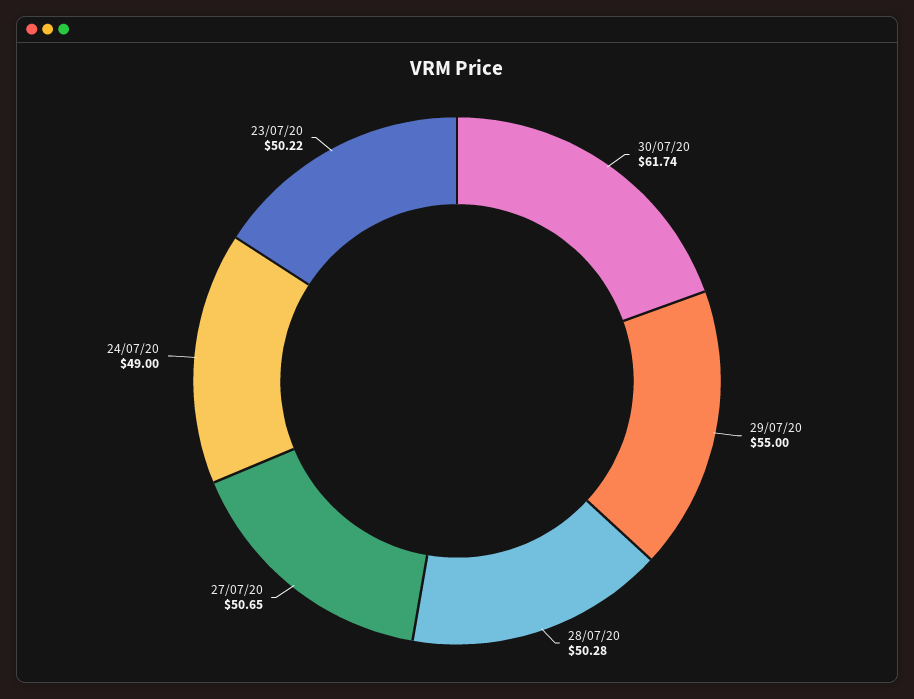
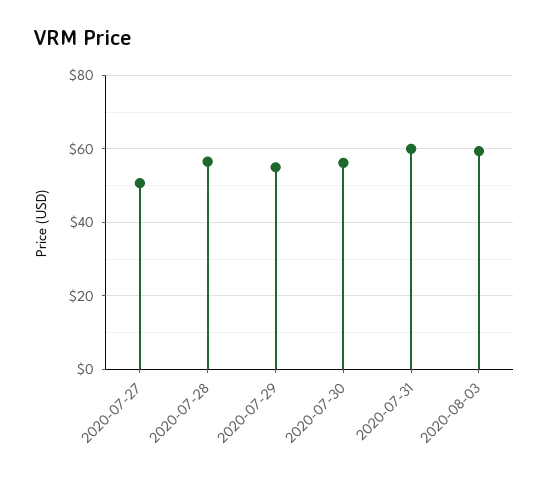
30/07/20: 61.74 -> 56
28/07/20: 50.28 -> 56
24/07/20: 49 -> none
23/07/20: 50.22 -> none
2020-07-31: none -> 60
2020-08-03: none -> 60

